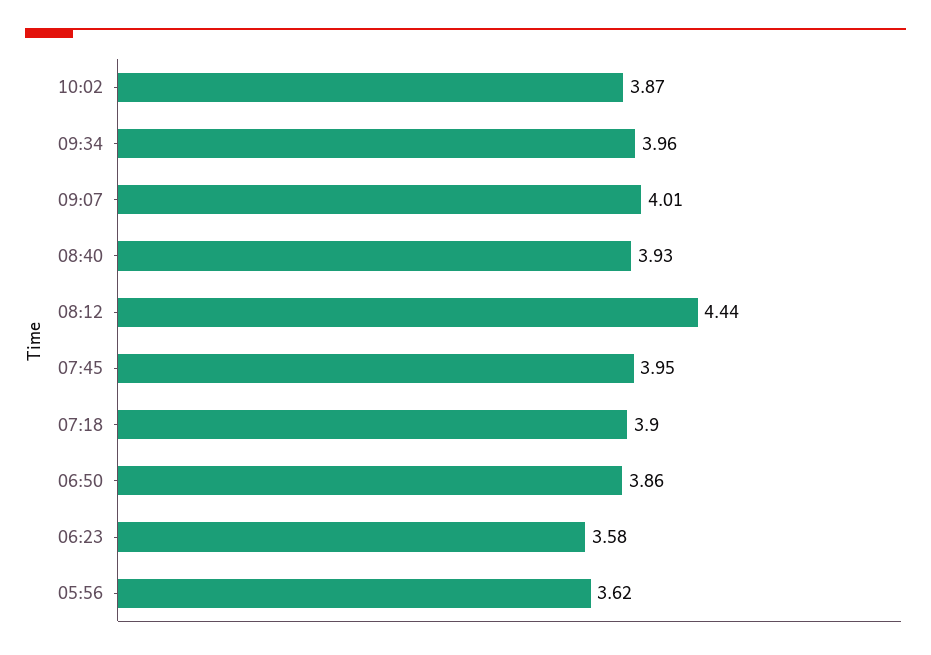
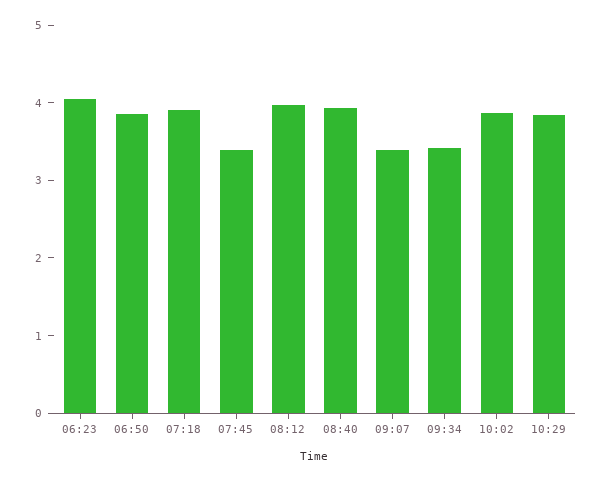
09:34: 3.96 -> 3.4
09:07: 4.01 -> 3.4
08:12: 4.44 -> 4
07:45: 3.95 -> 3.4
06:23: 3.58 -> 4
05:56: 3.62 -> none
10:29: none -> 3.8

